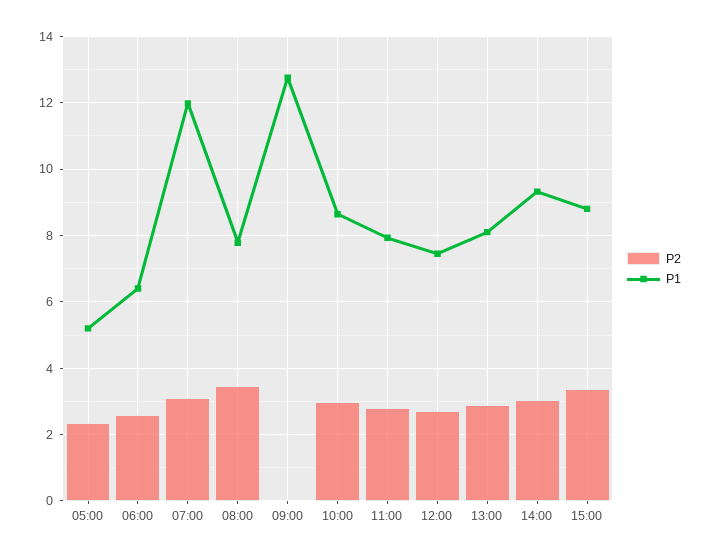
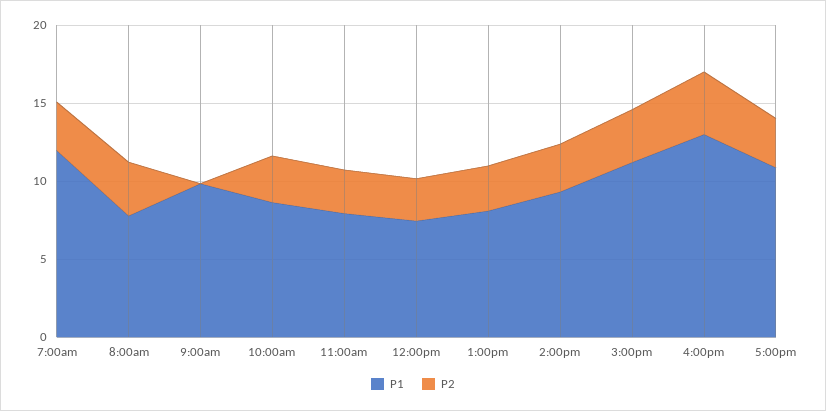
P2, 05:00: 2.4 -> none
P1, 05:00: 5.2 -> none
P2, 06:00: 2.6 -> none
P1, 06:00: 6.4 -> none
P1, 09:00: 12.8 -> 10
P1, 15:00: 8.8 -> 11
P1, 4:00pm: none -> 13
P2, 4:00pm: none -> 4
P1, 5:00pm: none -> 11
P2, 5:00pm: none -> 3

